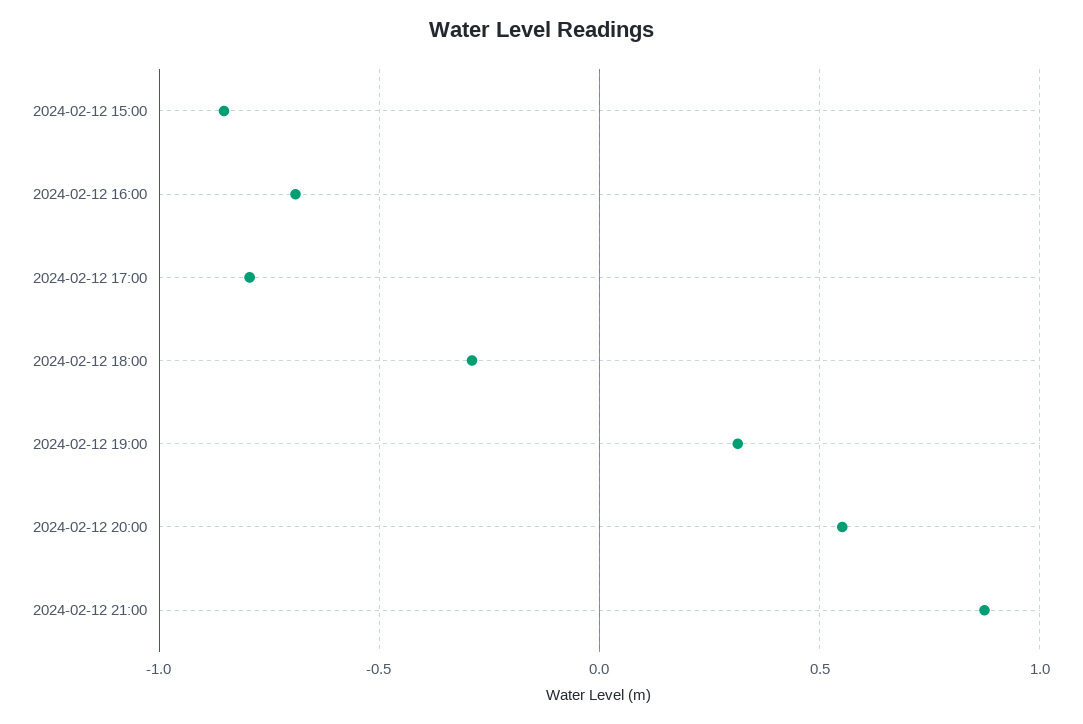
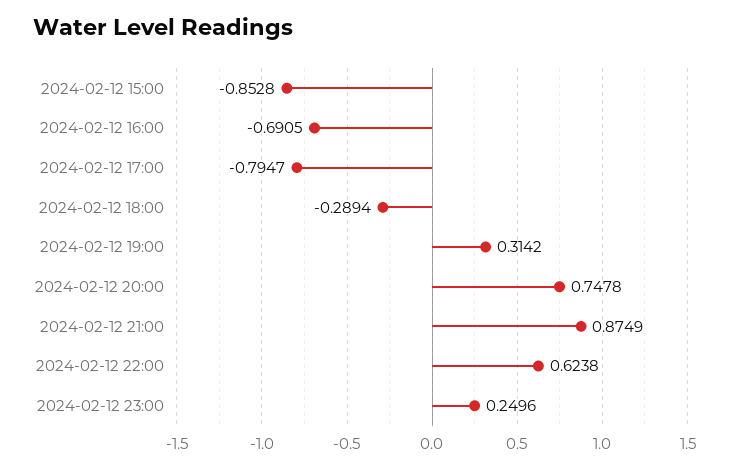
2024-02-12 20:00: 0.55 -> 0.7478
2024-02-12 22:00: none -> 0.6238
2024-02-12 23:00: none -> 0.2496

